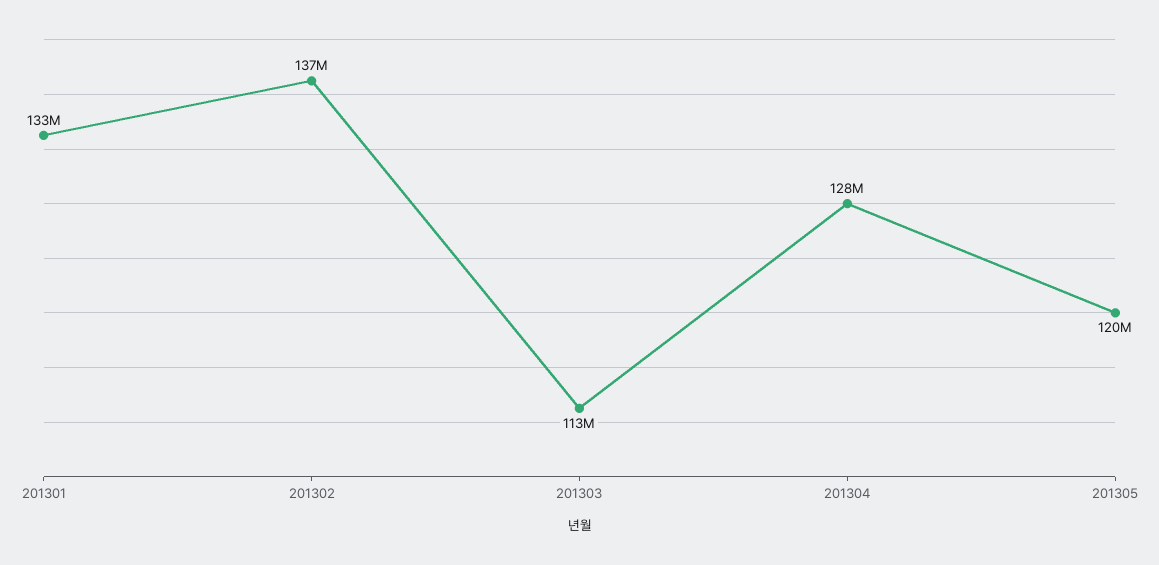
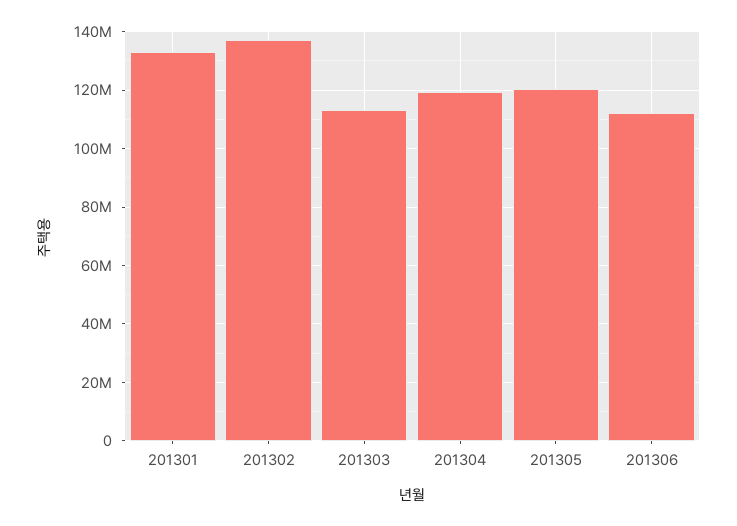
201304: 128000000 -> 120000000
201306: none -> 112500000

